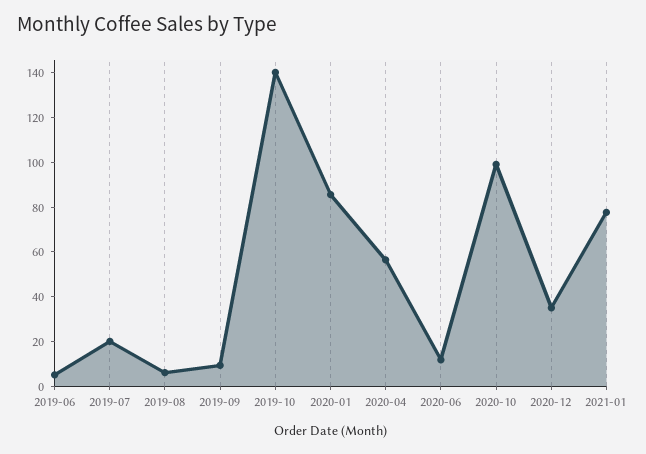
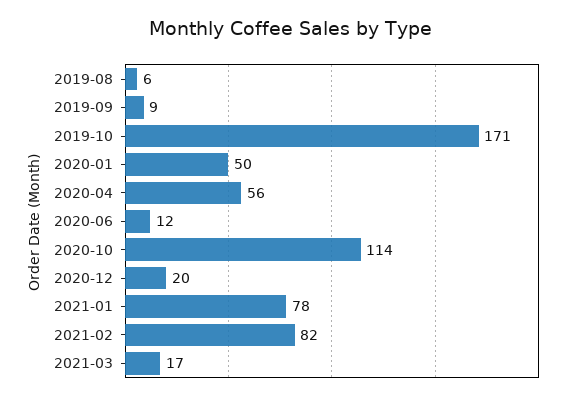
2019-06: 5 -> none
2019-07: 20 -> none
2019-10: 140 -> 171
2020-01: 85 -> 50
2020-10: 100 -> 114
2020-12: 35 -> 20
2021-02: none -> 82
2021-03: none -> 17

